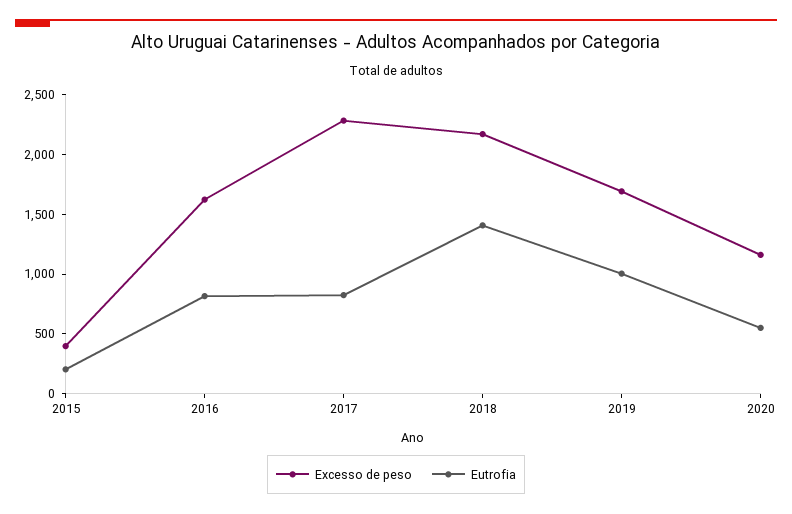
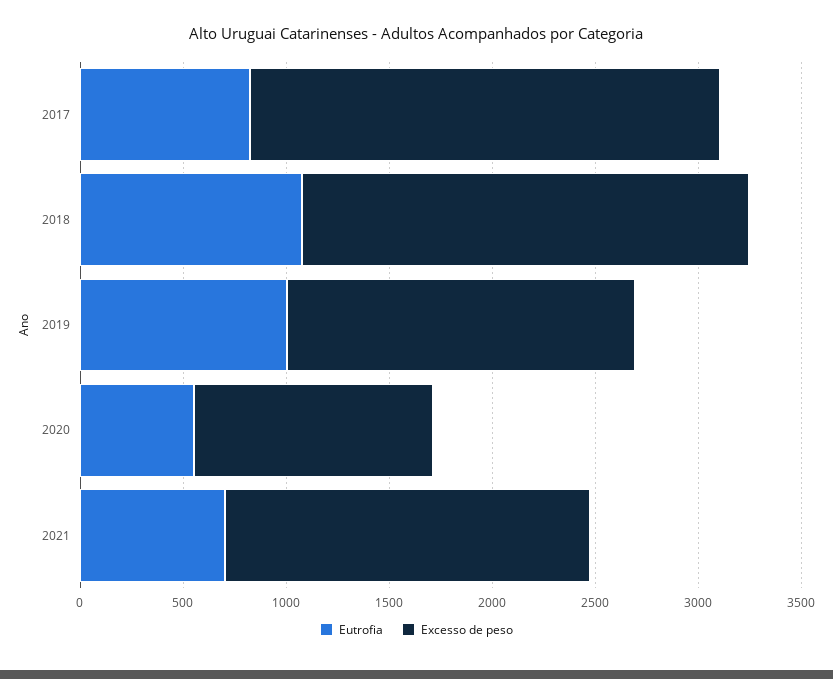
Excesso de peso, 2015: 400 -> none
Eutrofia, 2015: 200 -> none
Excesso de peso, 2016: 1600 -> none
Eutrofia, 2016: 800 -> none
Eutrofia, 2018: 1400 -> 1100
Eutrofia, 2021: none -> 700
Excesso de peso, 2021: none -> 1800

